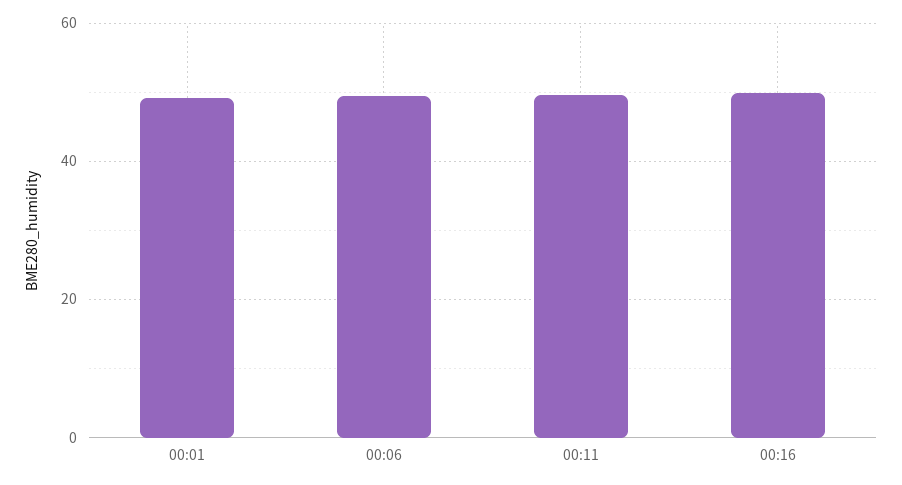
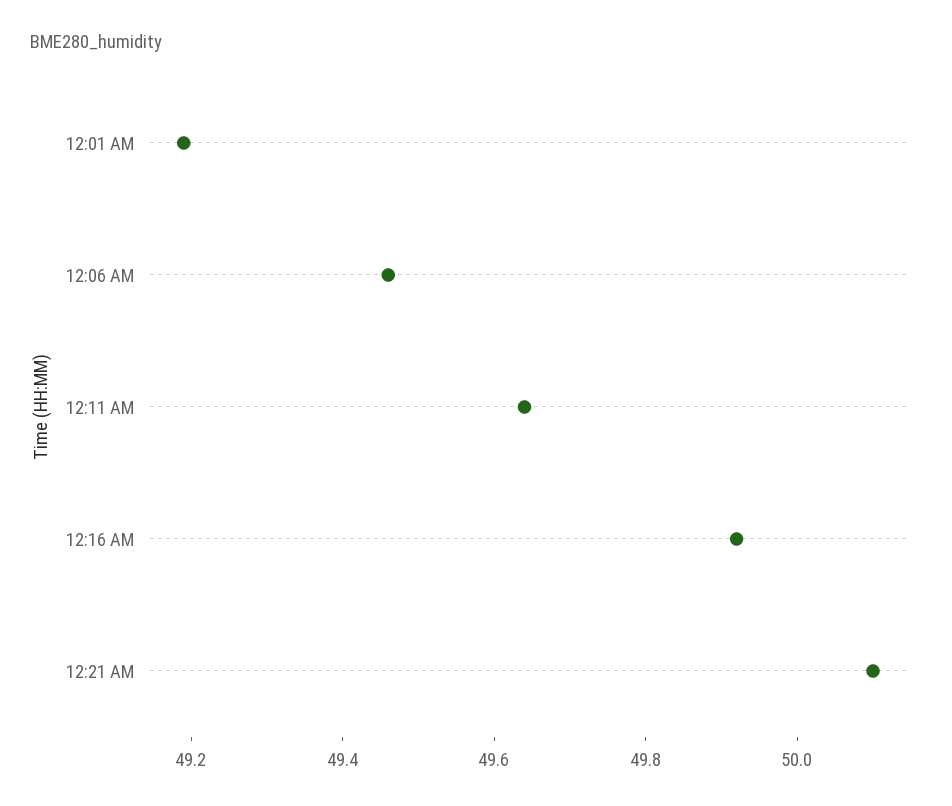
12:21 AM: none -> 50.1

